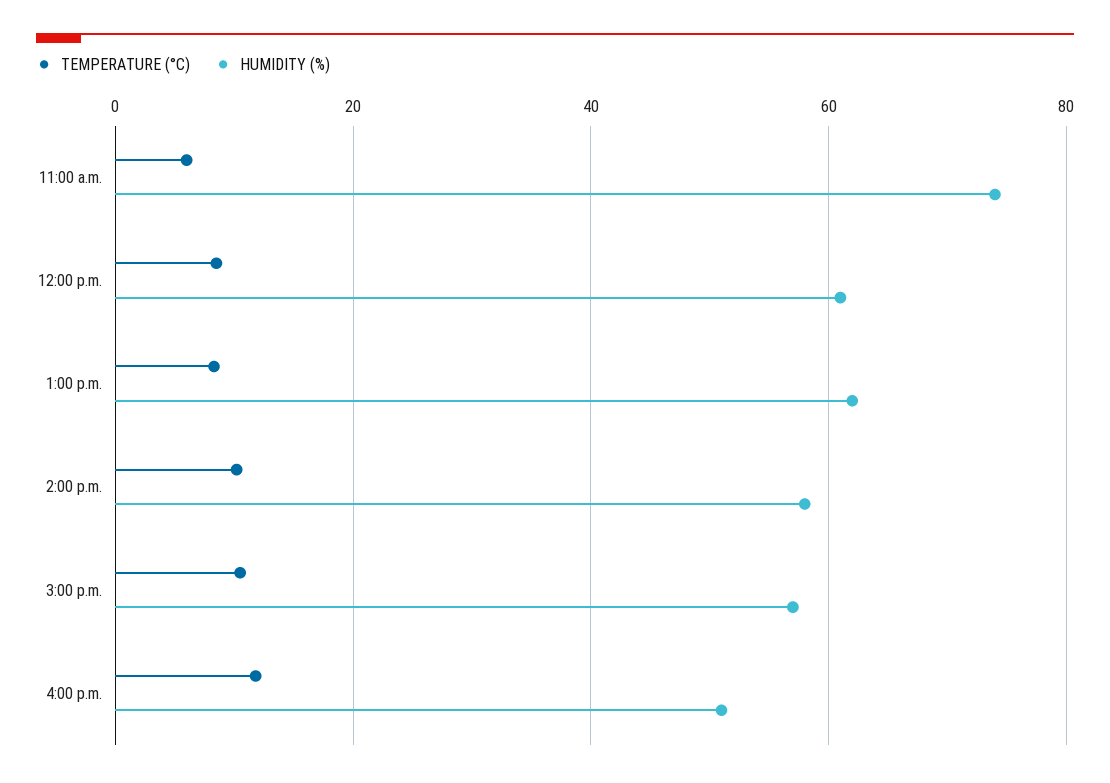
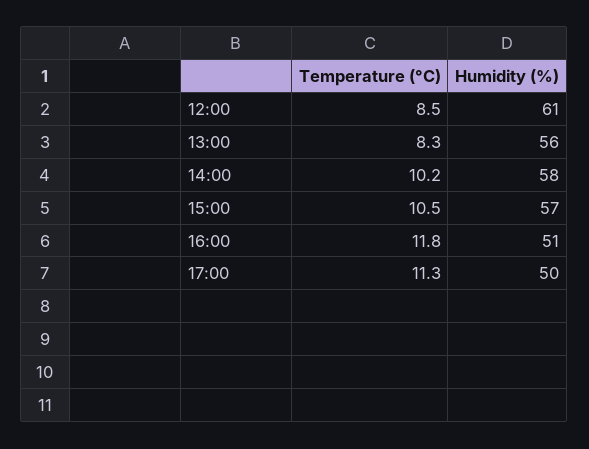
TEMPERATURE (°C), 11:00 a.m.: 6 -> none
HUMIDITY (%), 11:00 a.m.: 74 -> none
HUMIDITY (%), 1:00 p.m.: 62 -> 56
TEMPERATURE (°C), 17:00: none -> 11.3
HUMIDITY (%), 17:00: none -> 50

